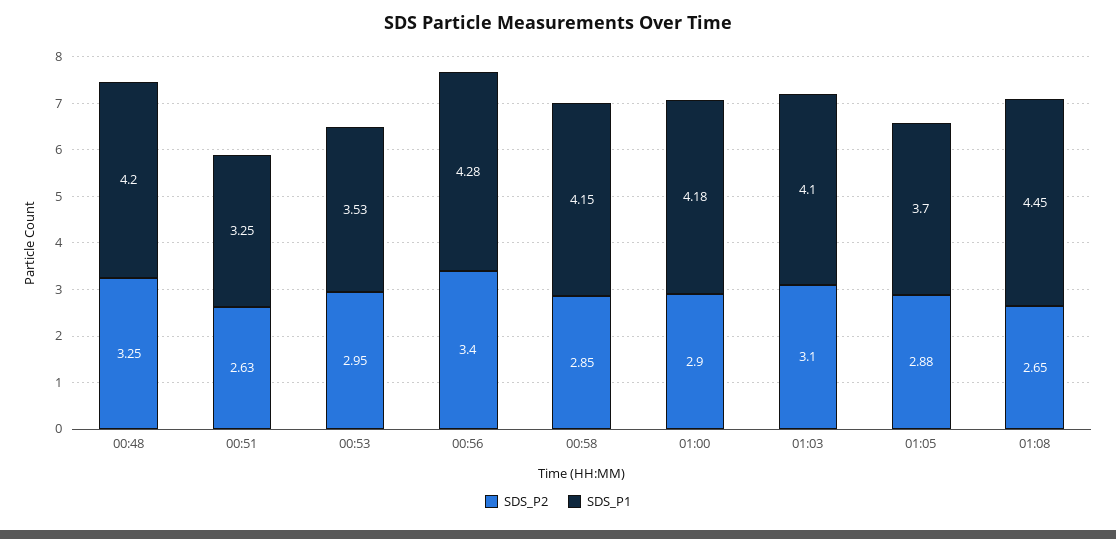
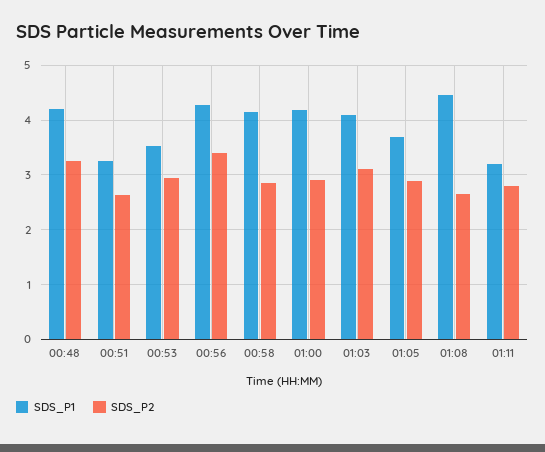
SDS_P1, 01:11: none -> 3.2
SDS_P2, 01:11: none -> 2.8

